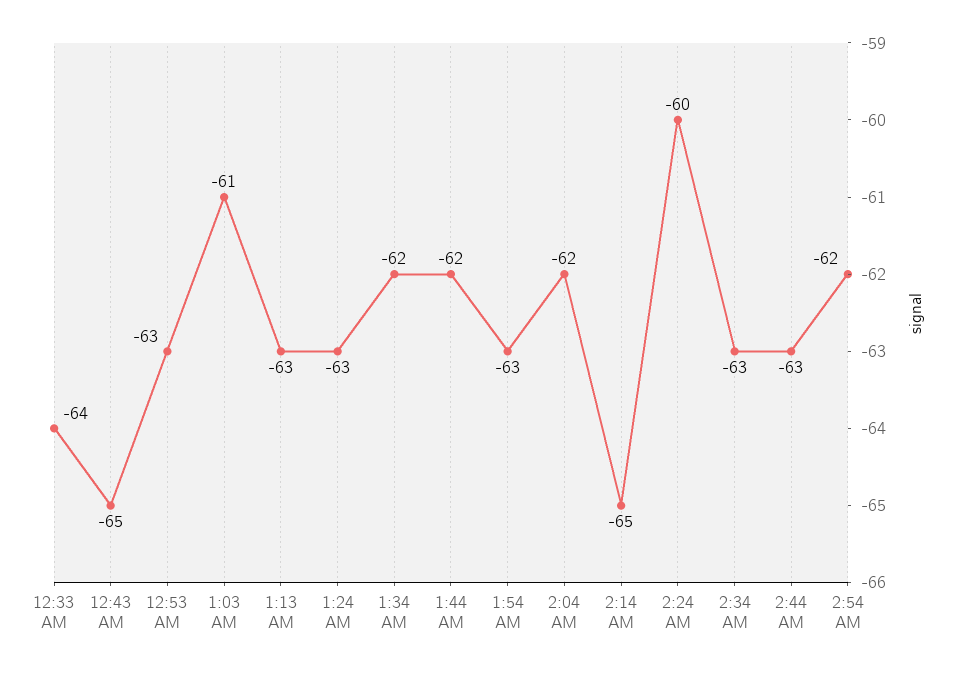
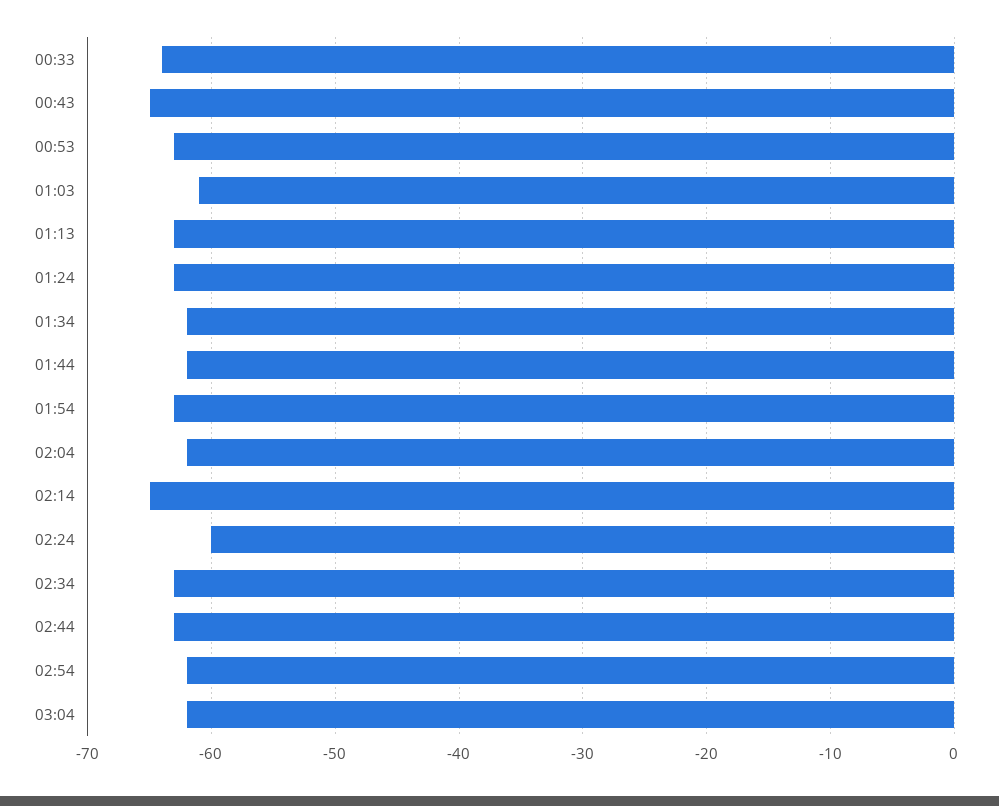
03:04: none -> -62

